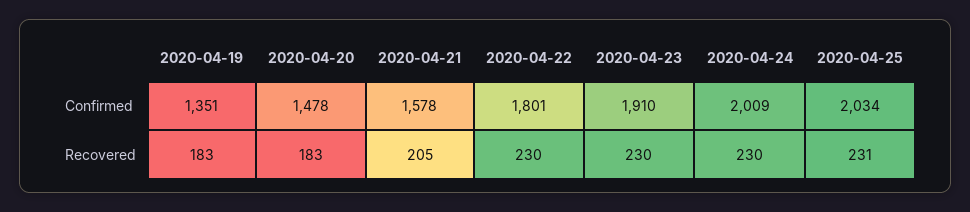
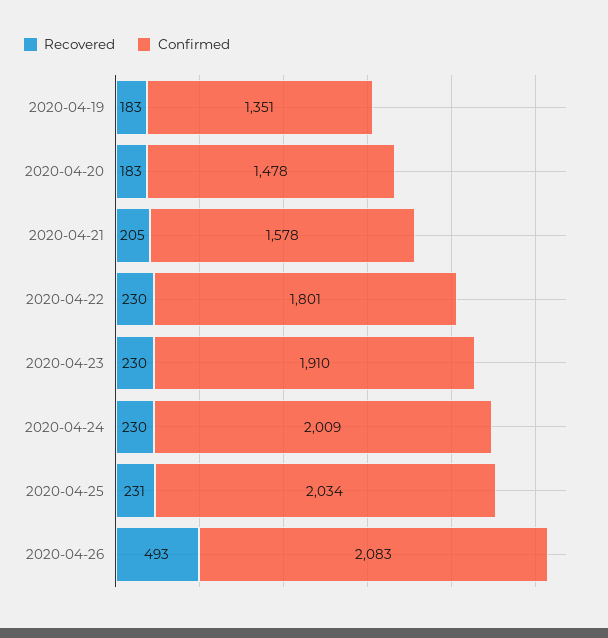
Recovered, 2020-04-26: none -> 493
Confirmed, 2020-04-26: none -> 2083

